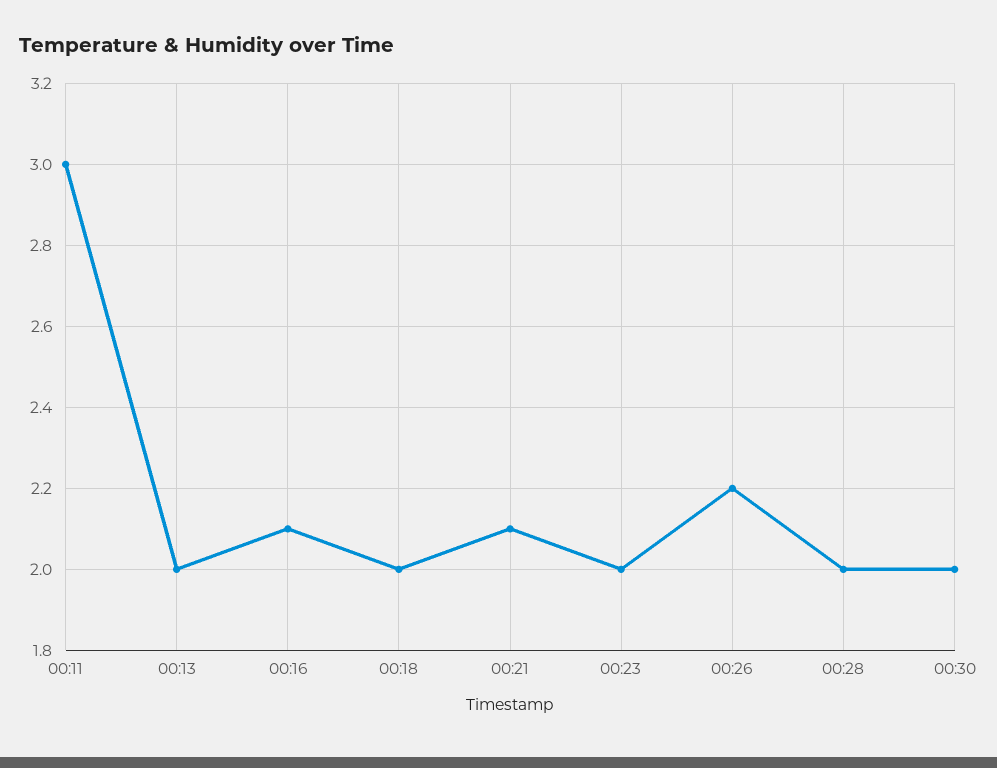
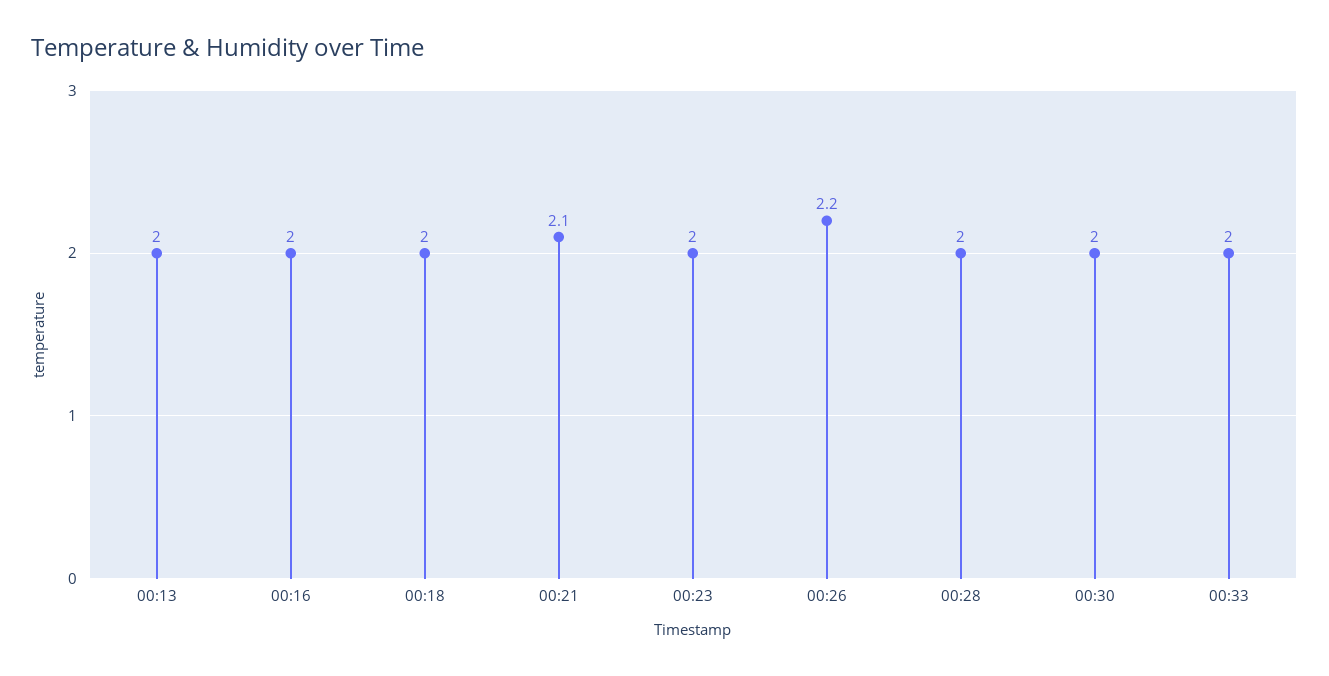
00:11: 3 -> none
00:16: 2.1 -> 2
00:33: none -> 2

